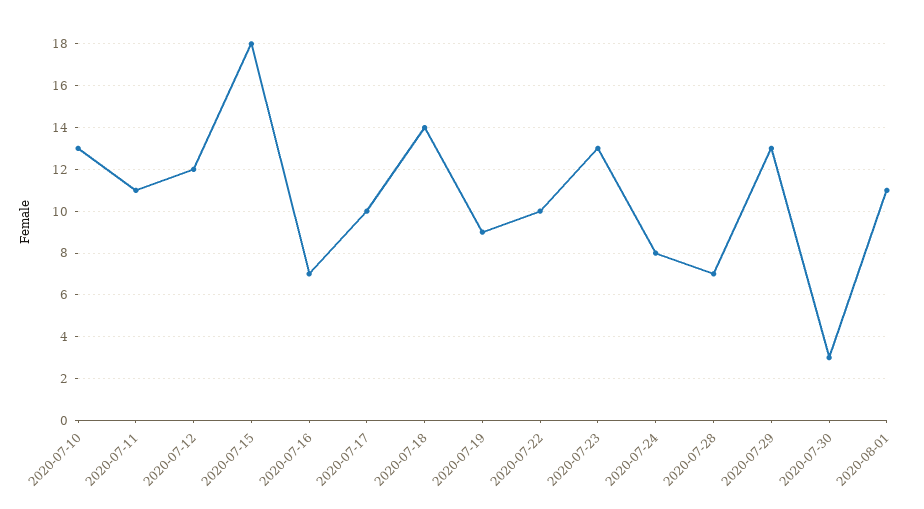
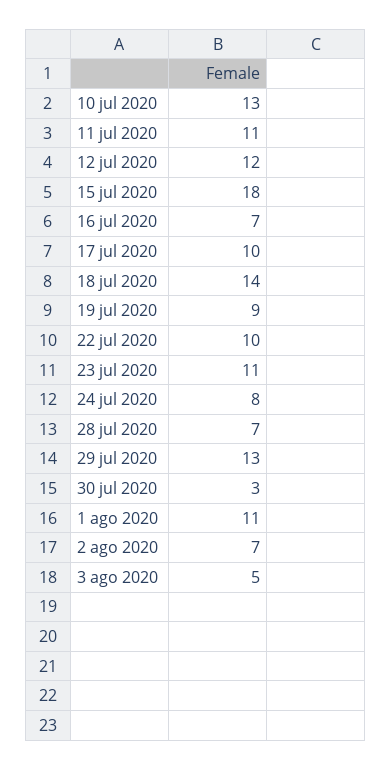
2020-07-23: 13 -> 11
2 ago 2020: none -> 7
3 ago 2020: none -> 5

